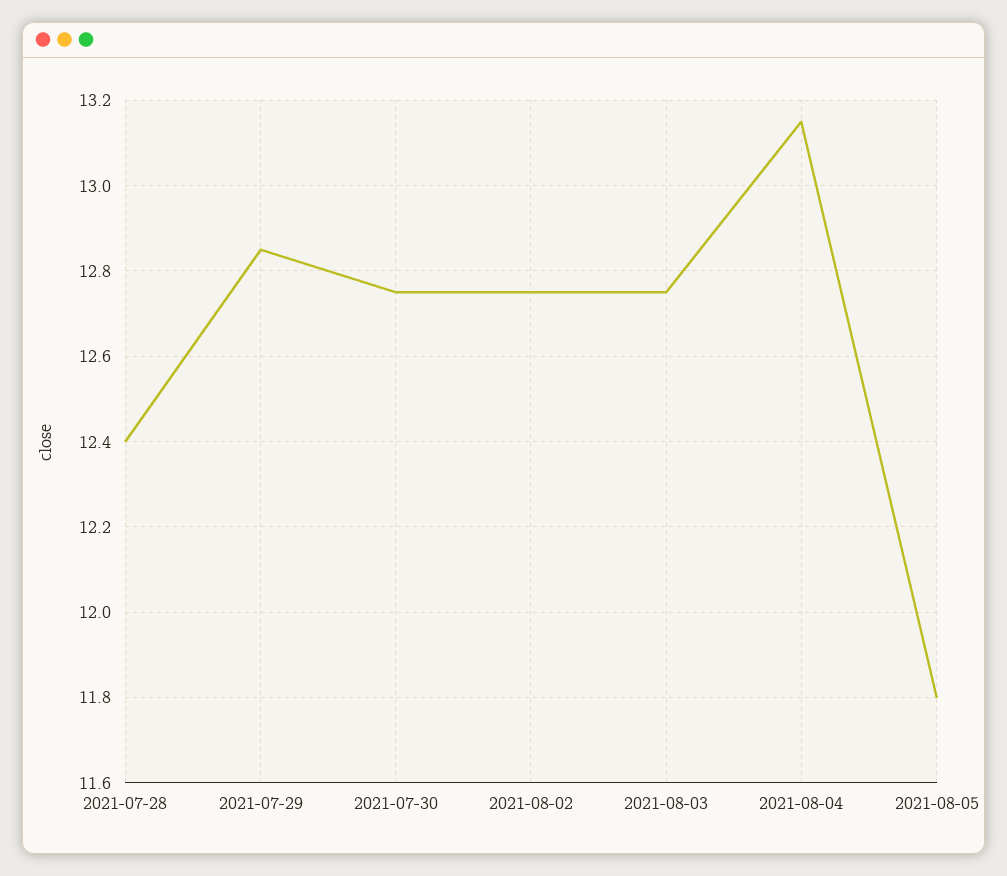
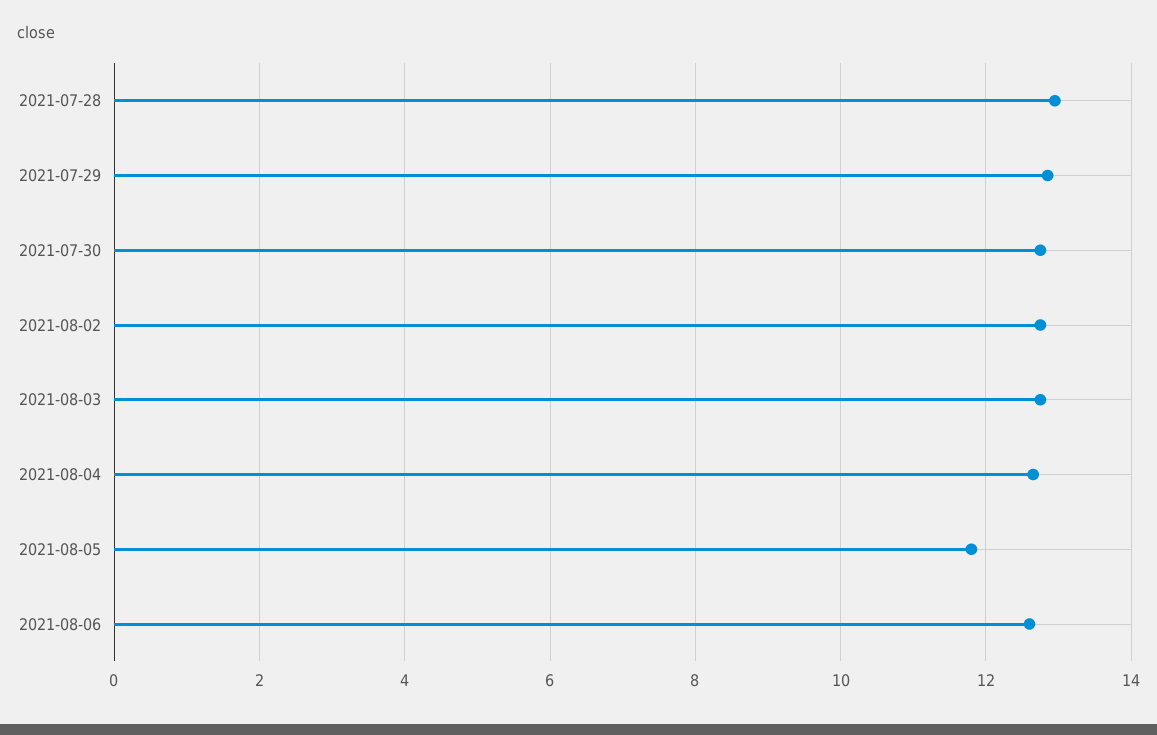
2021-07-28: 12.4 -> 13
2021-08-04: 13.15 -> 12.6
2021-08-06: none -> 12.6

